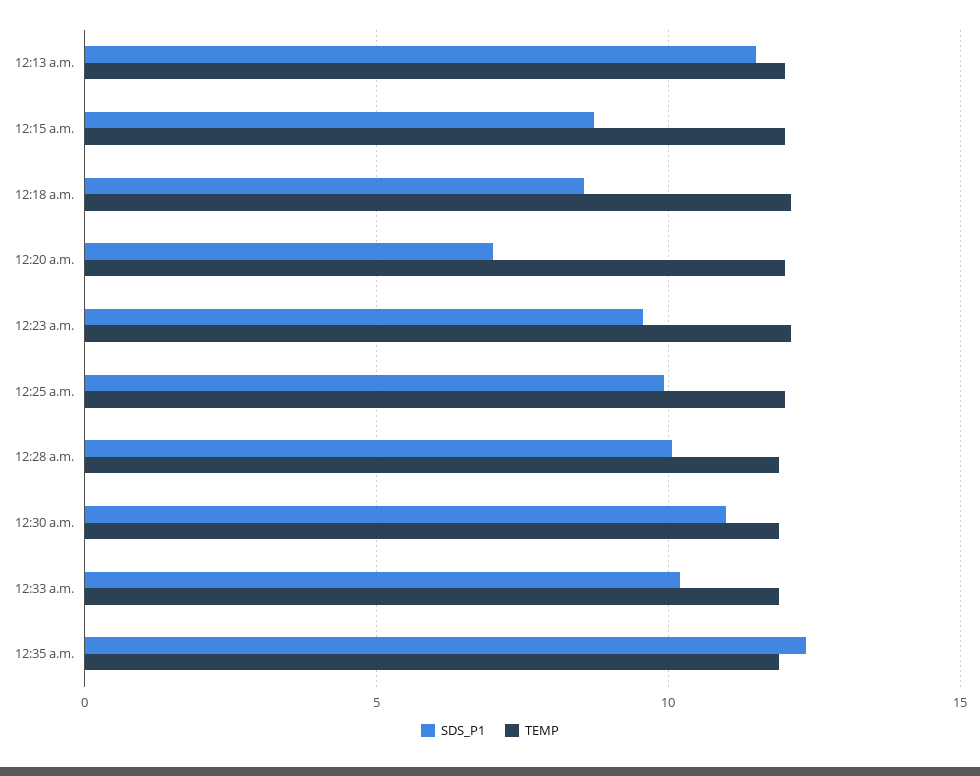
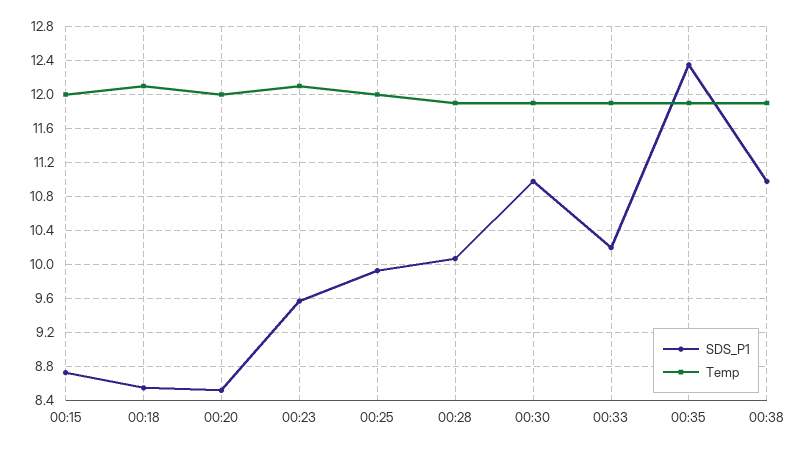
SDS_P1, 12:13 a.m.: 11.5 -> none
TEMP, 12:13 a.m.: 12 -> none
SDS_P1, 12:20 a.m.: 7 -> 8.5
SDS_P1, 00:38: none -> 11
TEMP, 00:38: none -> 11.9

